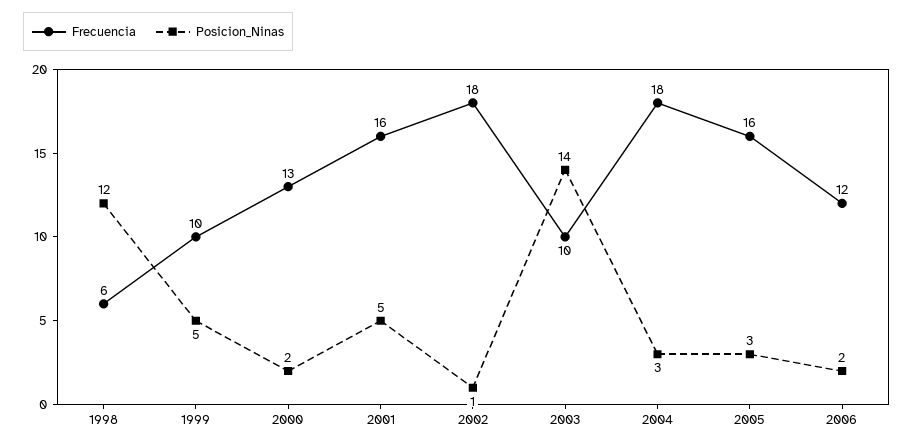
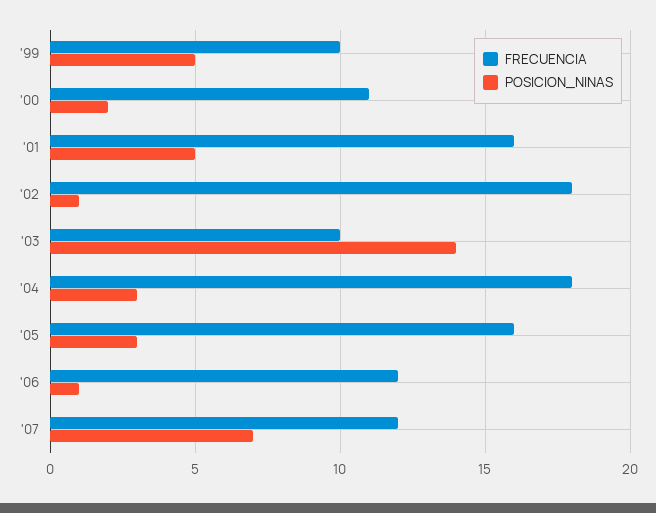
Frecuencia, 1998: 6 -> none
Posicion_Ninas, 1998: 12 -> none
Frecuencia, 2000: 13 -> 11
Posicion_Ninas, 2006: 2 -> 1
Frecuencia, '07: none -> 12
Posicion_Ninas, '07: none -> 7

